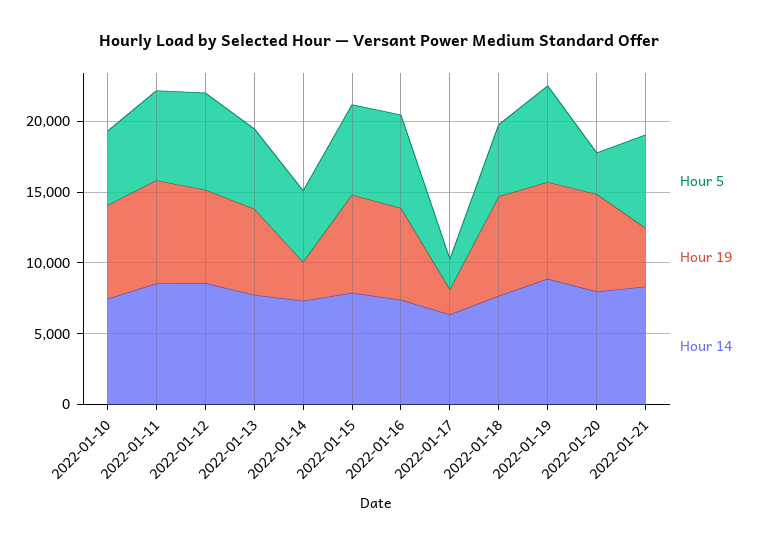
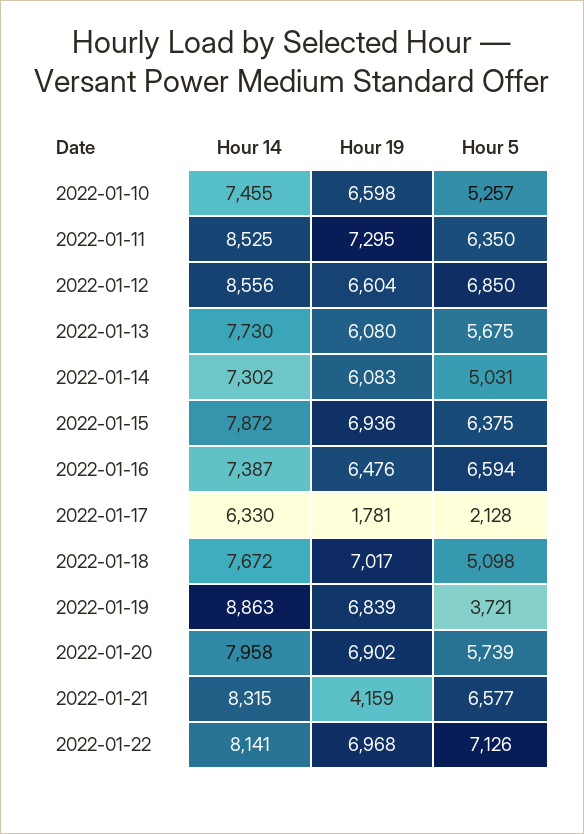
Hour 19, 2022-01-14: 3000 -> 6083
Hour 5, 2022-01-19: 7000 -> 3721
Hour 5, 2022-01-20: 3000 -> 5739
Hour 14, 2022-01-22: none -> 8141
Hour 19, 2022-01-22: none -> 6968
Hour 5, 2022-01-22: none -> 7126

